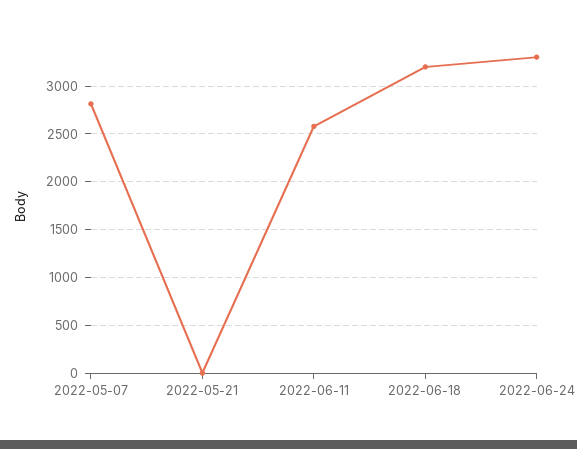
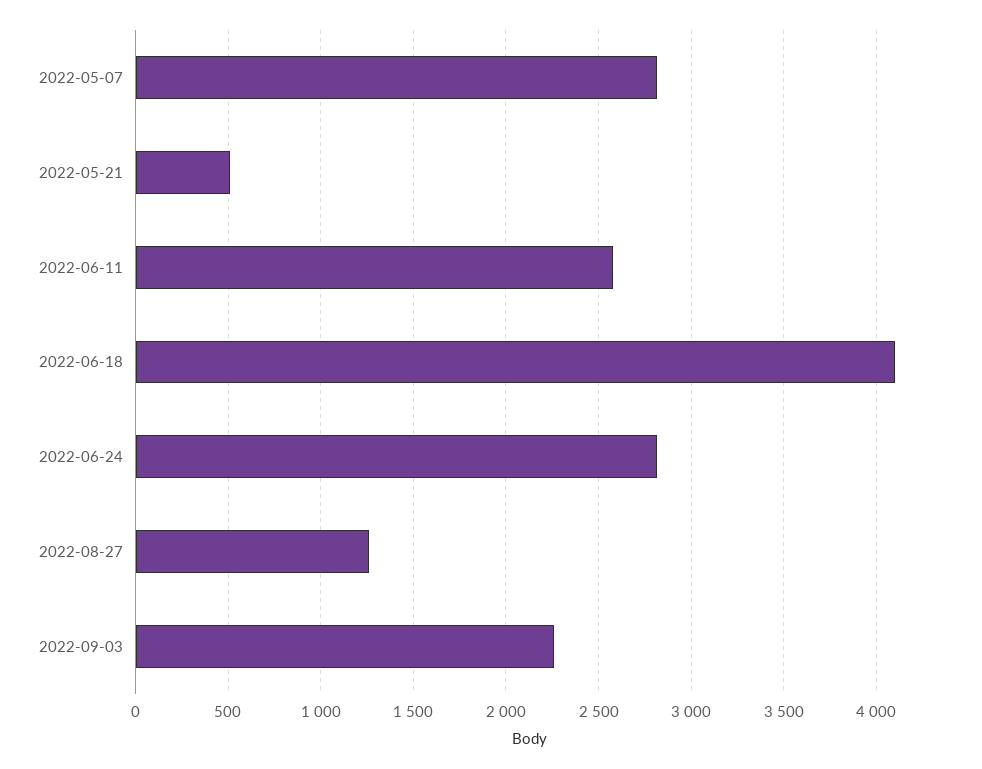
2022-05-21: 0 -> 500
2022-06-18: 3200 -> 4100
2022-06-24: 3300 -> 2800
2022-08-27: none -> 1250
2022-09-03: none -> 2250

